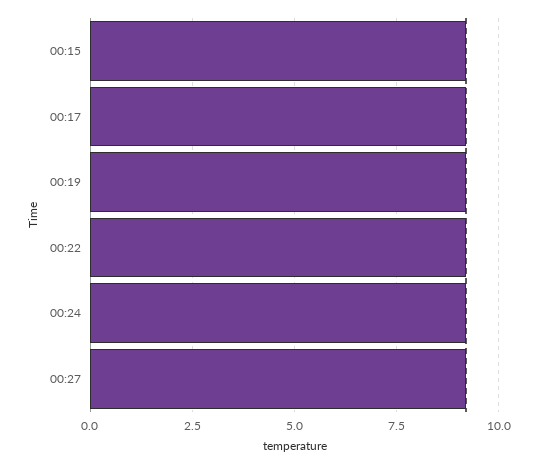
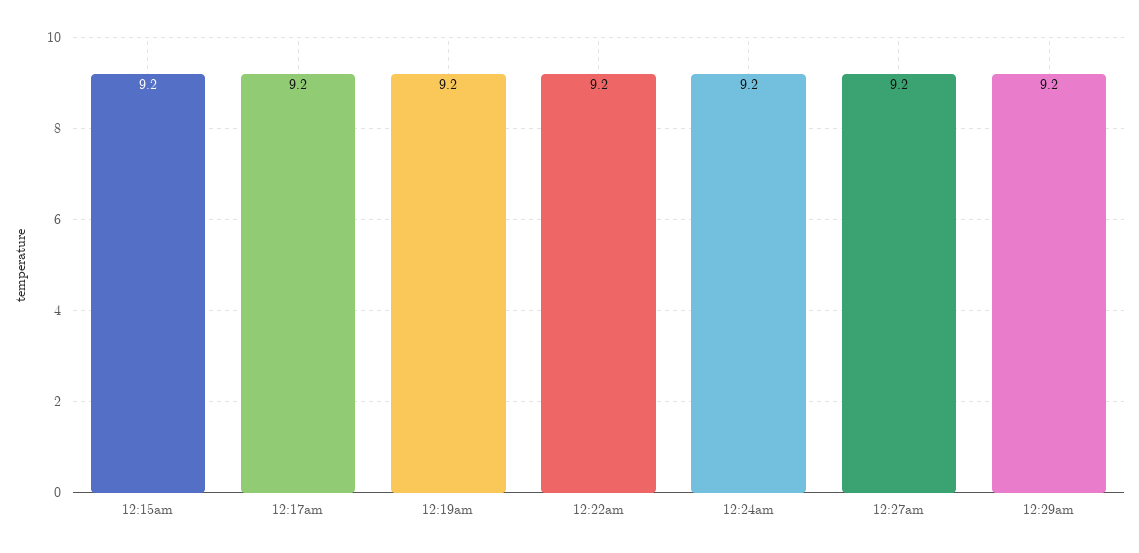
12:29am: none -> 9.2

